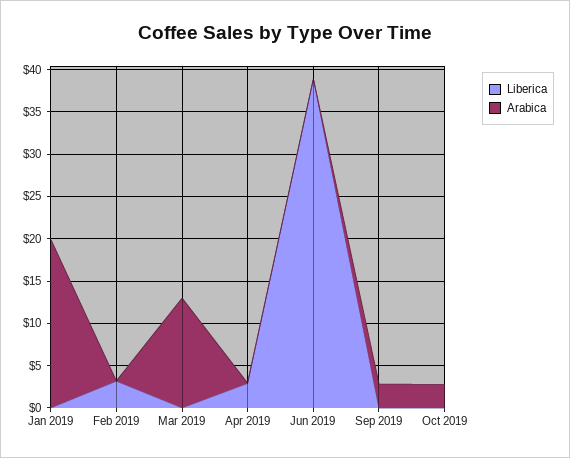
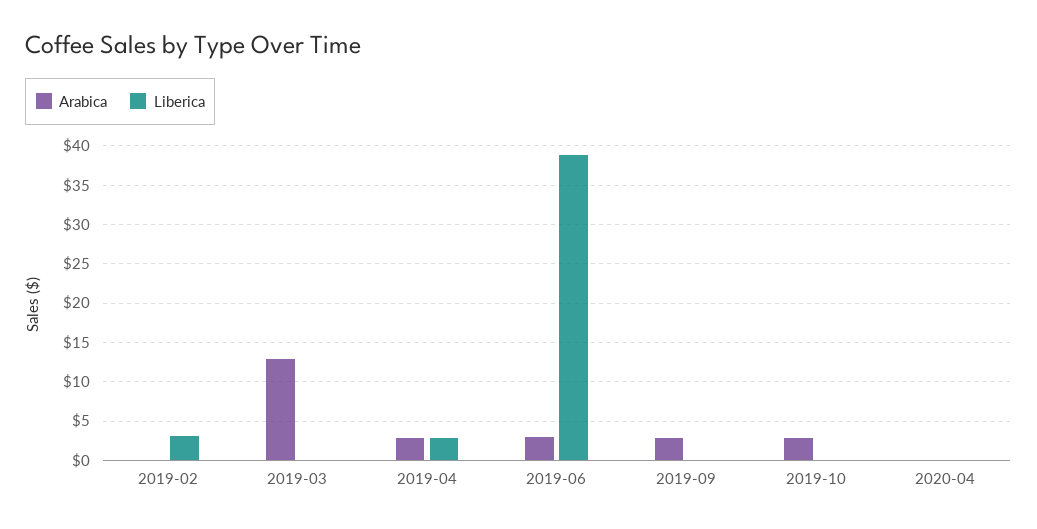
Liberica, Jan 2019: 0 -> none
Arabica, Jan 2019: 20 -> none
Arabica, Apr 2019: 0 -> 3
Arabica, Jun 2019: 0 -> 3
Arabica, 2020-04: none -> 0
Liberica, 2020-04: none -> 0

